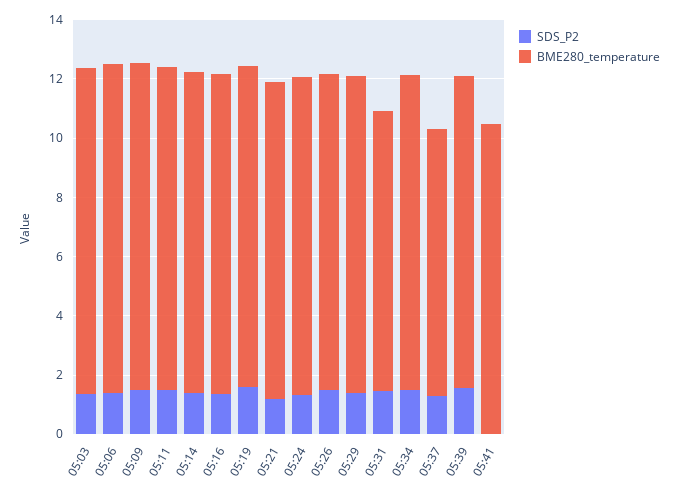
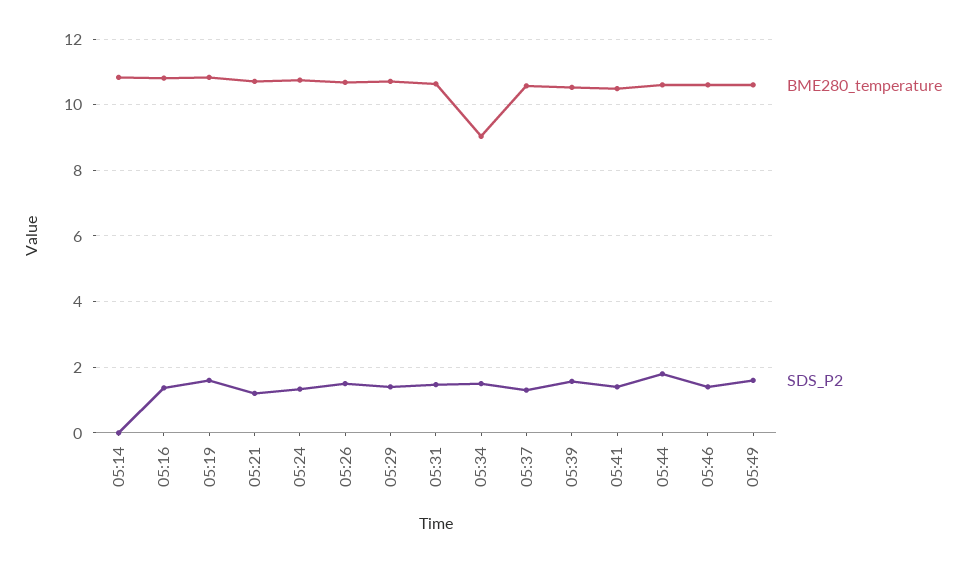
SDS_P2, 05:03: 1.5 -> none
BME280_temperature, 05:03: 11 -> none
SDS_P2, 05:06: 1.5 -> none
BME280_temperature, 05:06: 11 -> none
SDS_P2, 05:09: 1.5 -> none
BME280_temperature, 05:09: 11 -> none
SDS_P2, 05:11: 1.5 -> none
BME280_temperature, 05:11: 11 -> none
SDS_P2, 05:14: 1.5 -> 0
BME280_temperature, 05:31: 9.5 -> 10.6
BME280_temperature, 05:34: 10.5 -> 9
BME280_temperature, 05:37: 9 -> 10.6
SDS_P2, 05:41: 0 -> 1.4
BME280_temperature, 05:44: none -> 10.6
SDS_P2, 05:44: none -> 1.8
BME280_temperature, 05:46: none -> 10.6
SDS_P2, 05:46: none -> 1.4
BME280_temperature, 05:49: none -> 10.6
SDS_P2, 05:49: none -> 1.6

